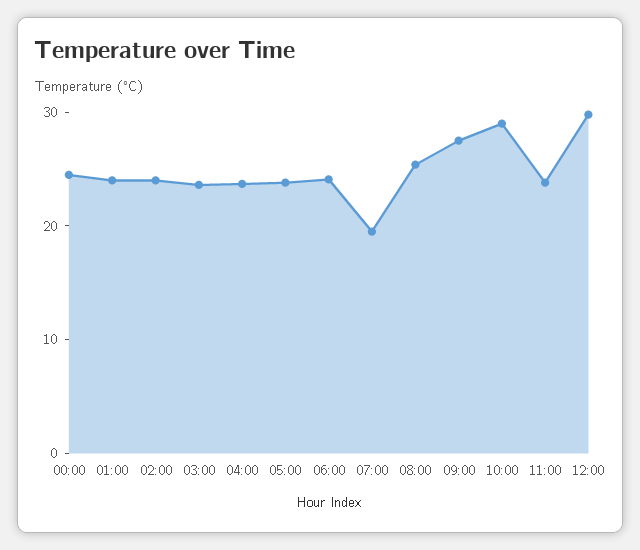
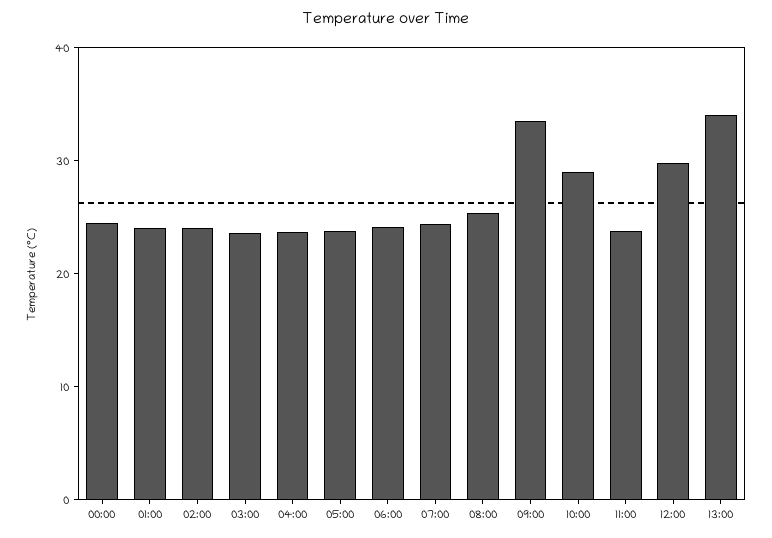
07:00: 20 -> 24
09:00: 28 -> 34
13:00: none -> 34

